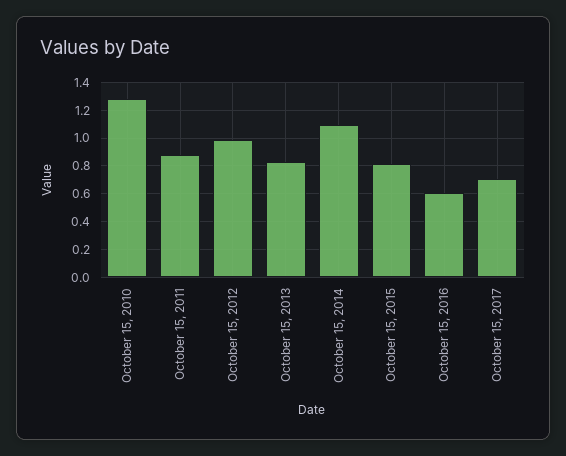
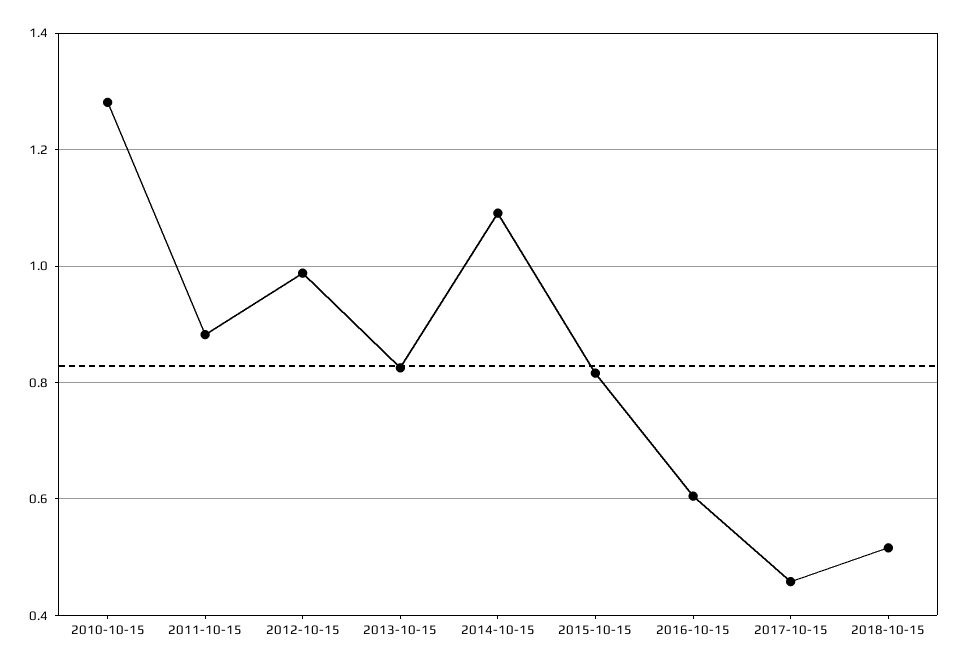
October 15, 2017: 0.7 -> 0.46
2018-10-15: none -> 0.52

